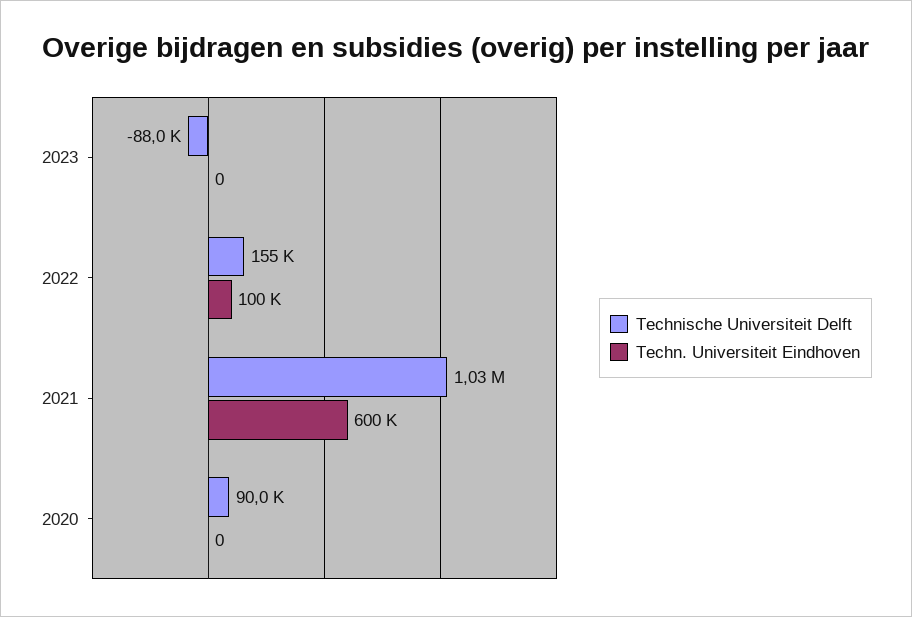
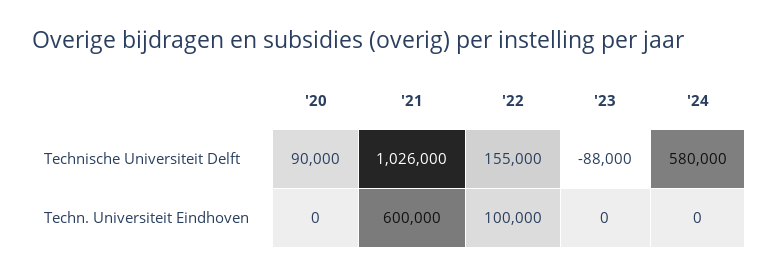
Technische Universiteit Delft, '24: none -> 580000
Techn. Universiteit Eindhoven, '24: none -> 0

